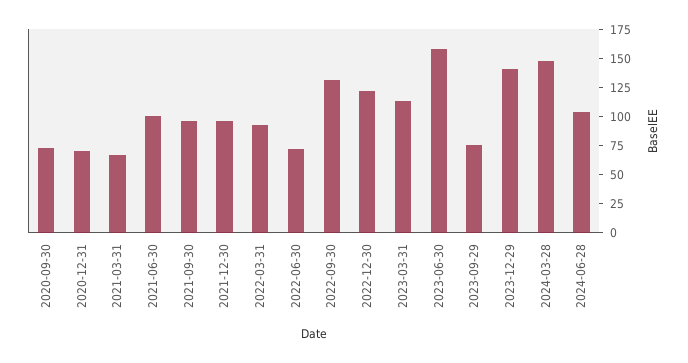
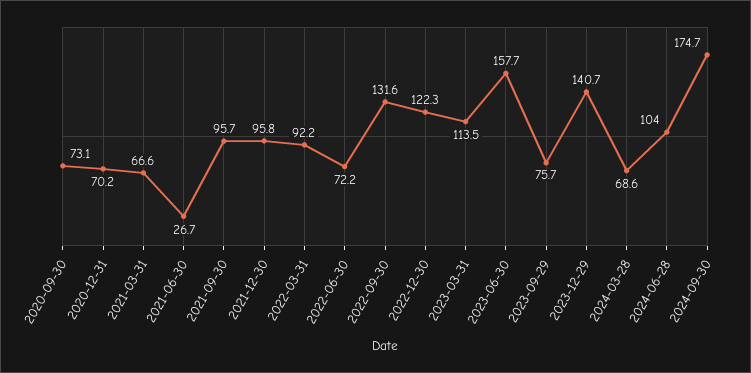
2021-06-30: 100 -> 26.7
2024-03-28: 150 -> 68.6
2024-09-30: none -> 174.7

